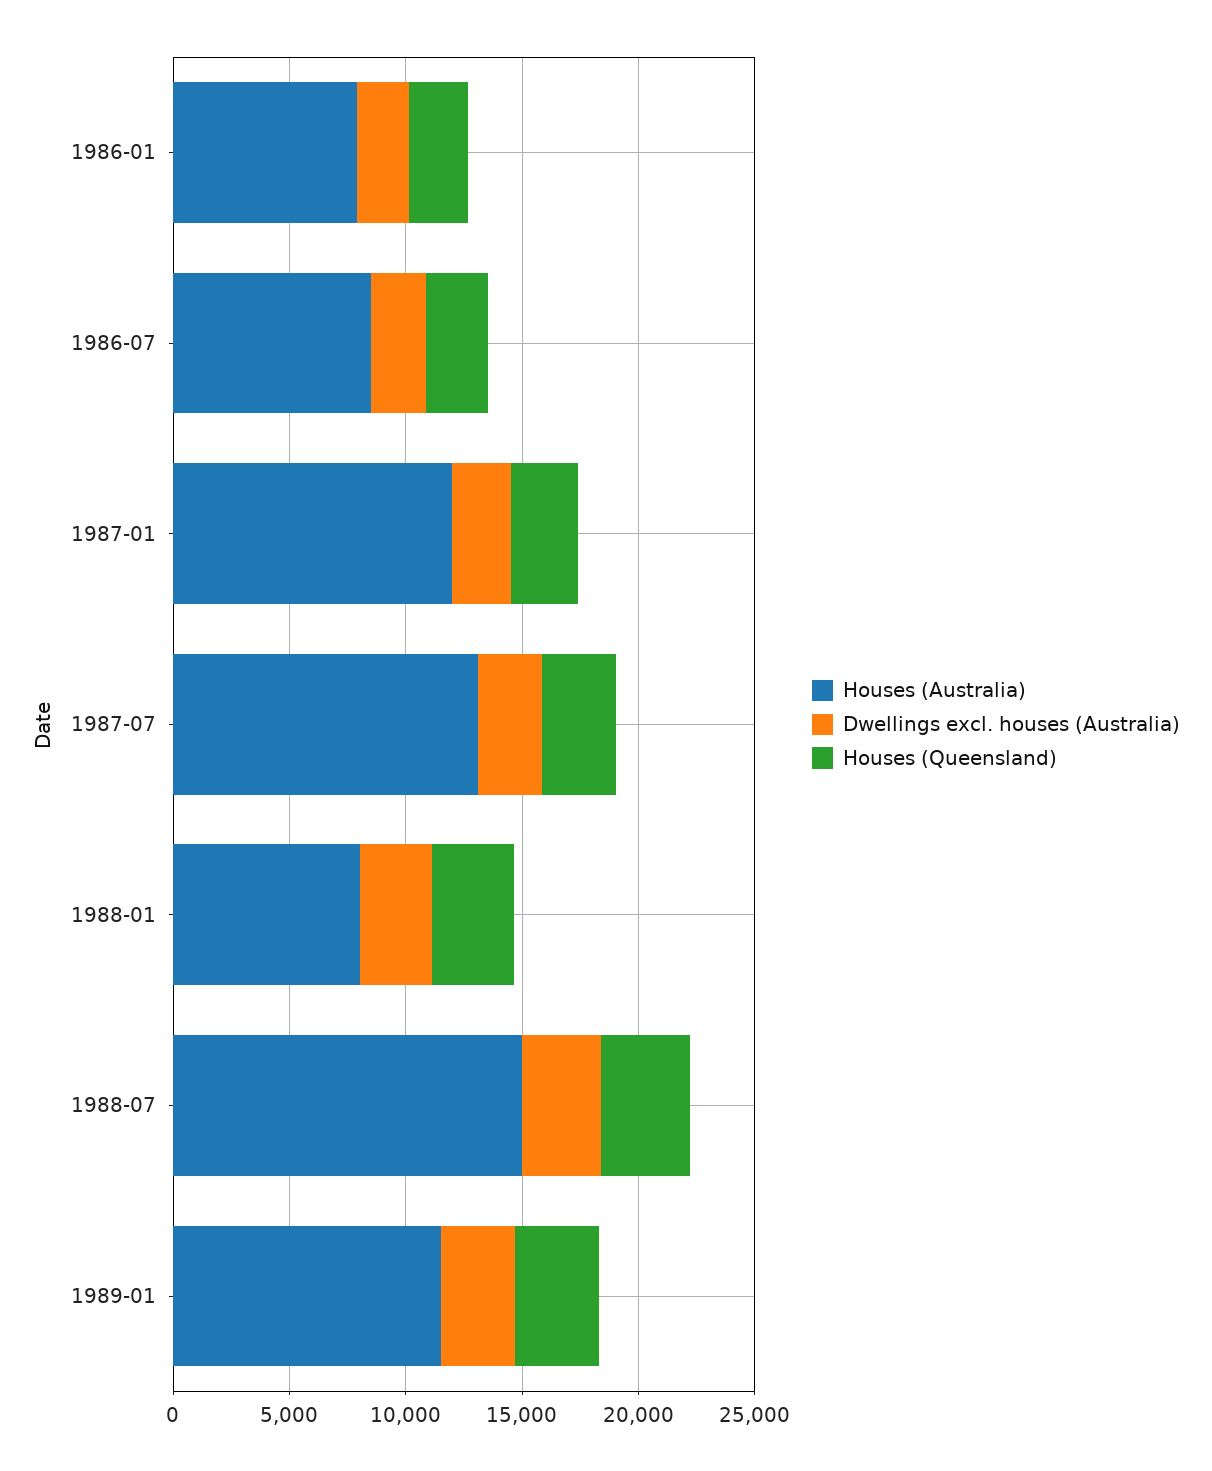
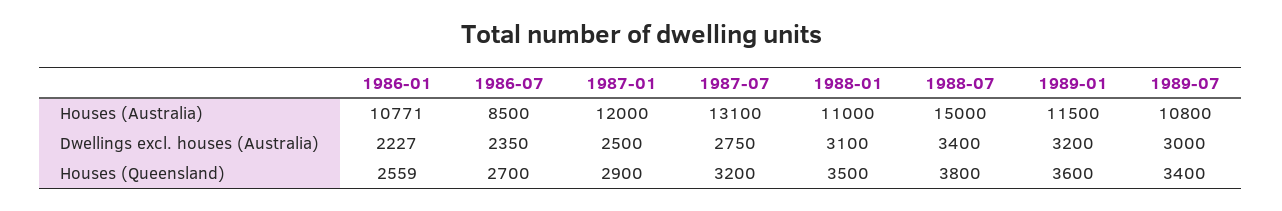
Houses (Australia), 1986-01: 8000 -> 10771
Houses (Australia), 1988-01: 8000 -> 11000
Houses (Australia), 1989-07: none -> 10800
Dwellings excl. houses (Australia), 1989-07: none -> 3000
Houses (Queensland), 1989-07: none -> 3400

